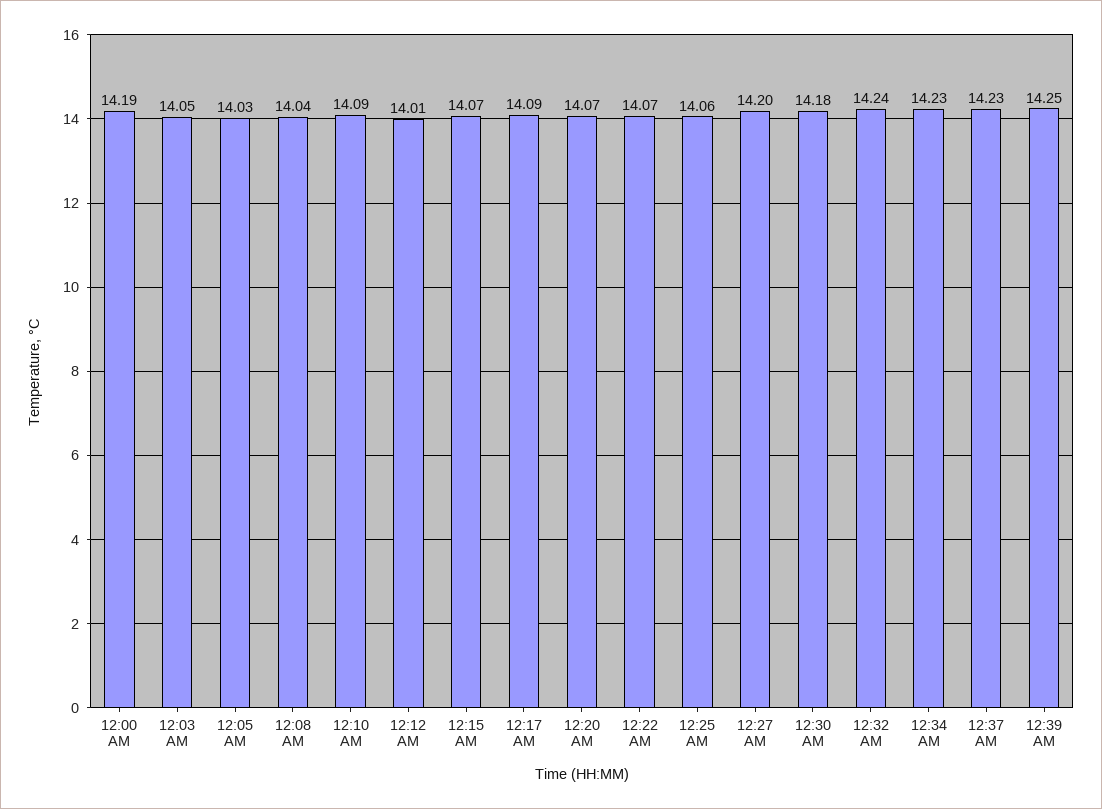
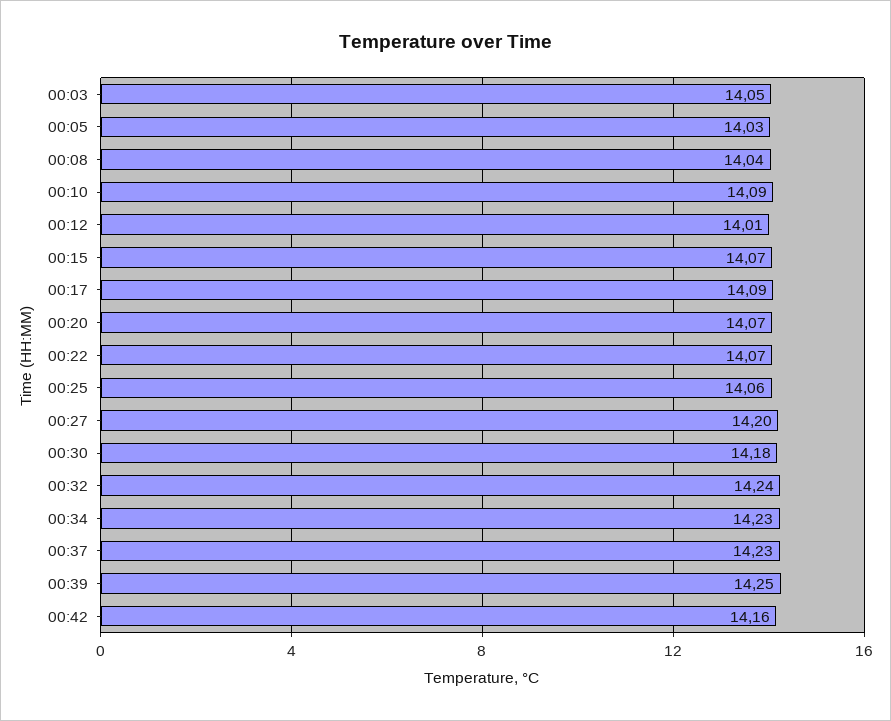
12:00 AM: 14.19 -> none
00:42: none -> 14.16

